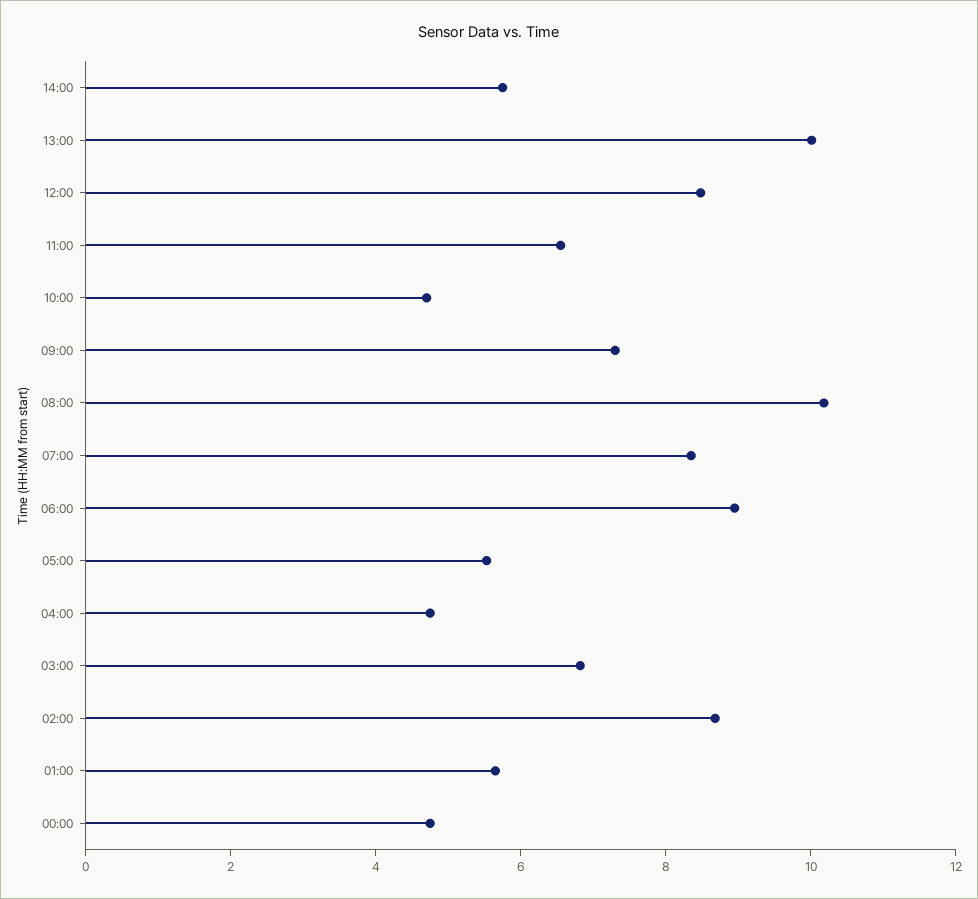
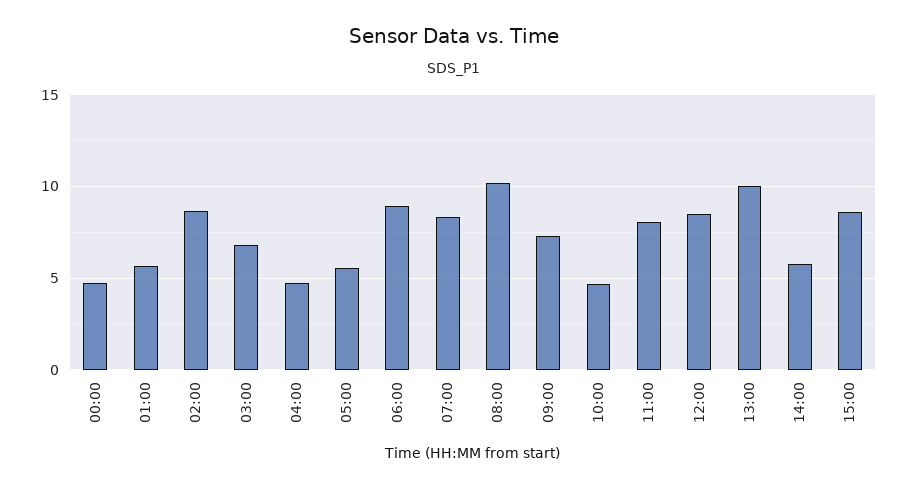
11:00: 6.5 -> 8
15:00: none -> 8.5

